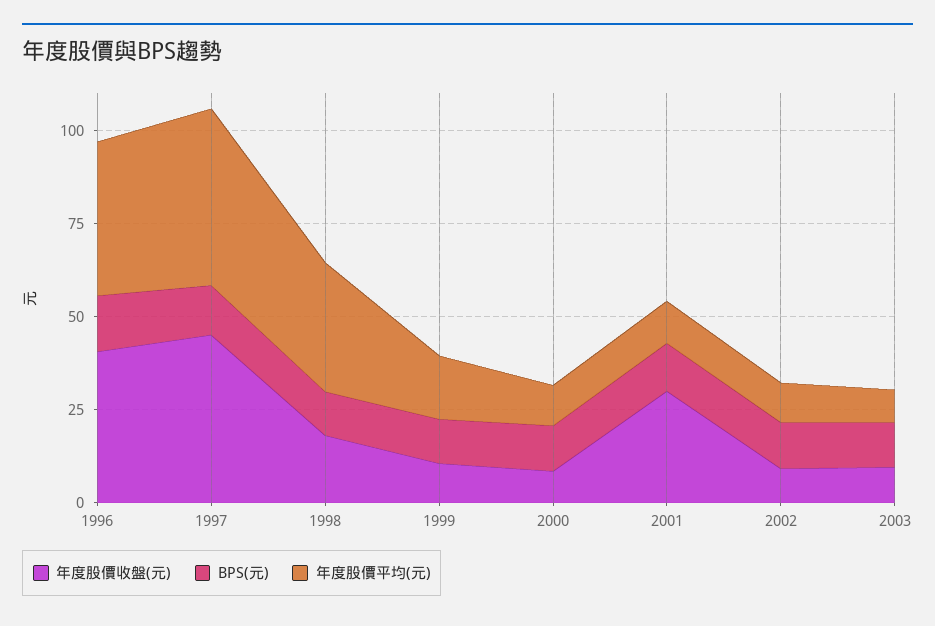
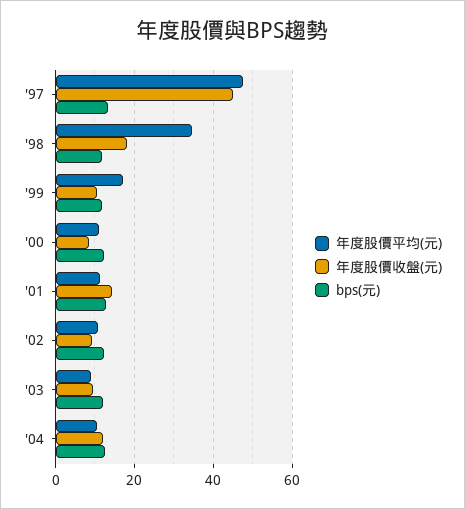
年度股價收盤(元), 1996: 40 -> none
BPS(元), 1996: 15 -> none
年度股價平均(元), 1996: 40 -> none
年度股價收盤(元), 2001: 30 -> 14
年度股價平均(元), '04: none -> 10
年度股價收盤(元), '04: none -> 12
BPS(元), '04: none -> 12

